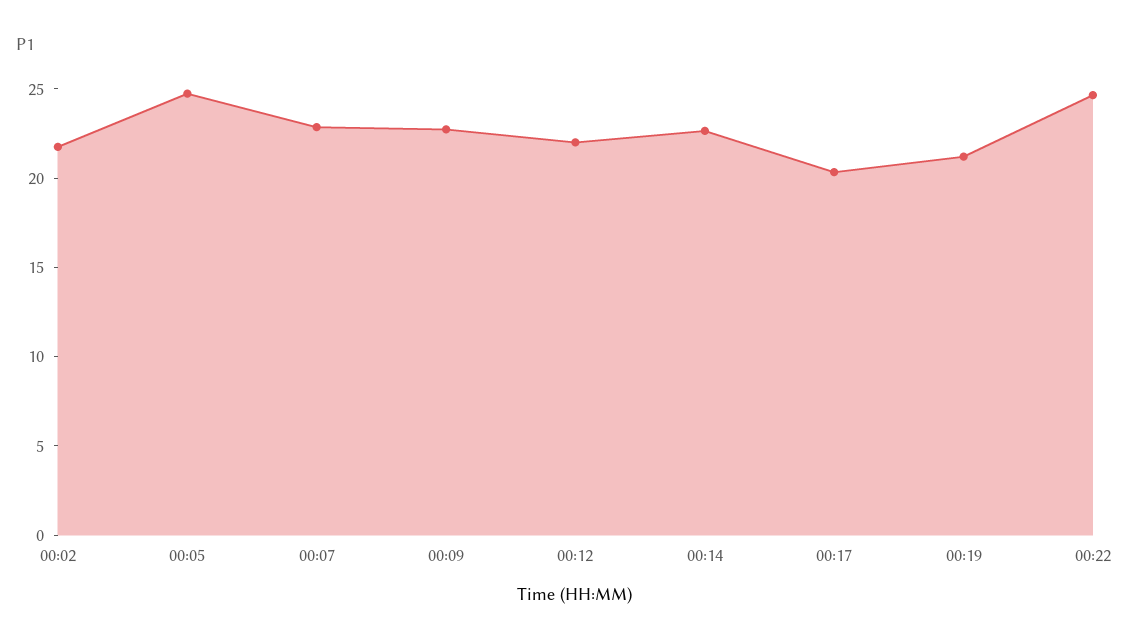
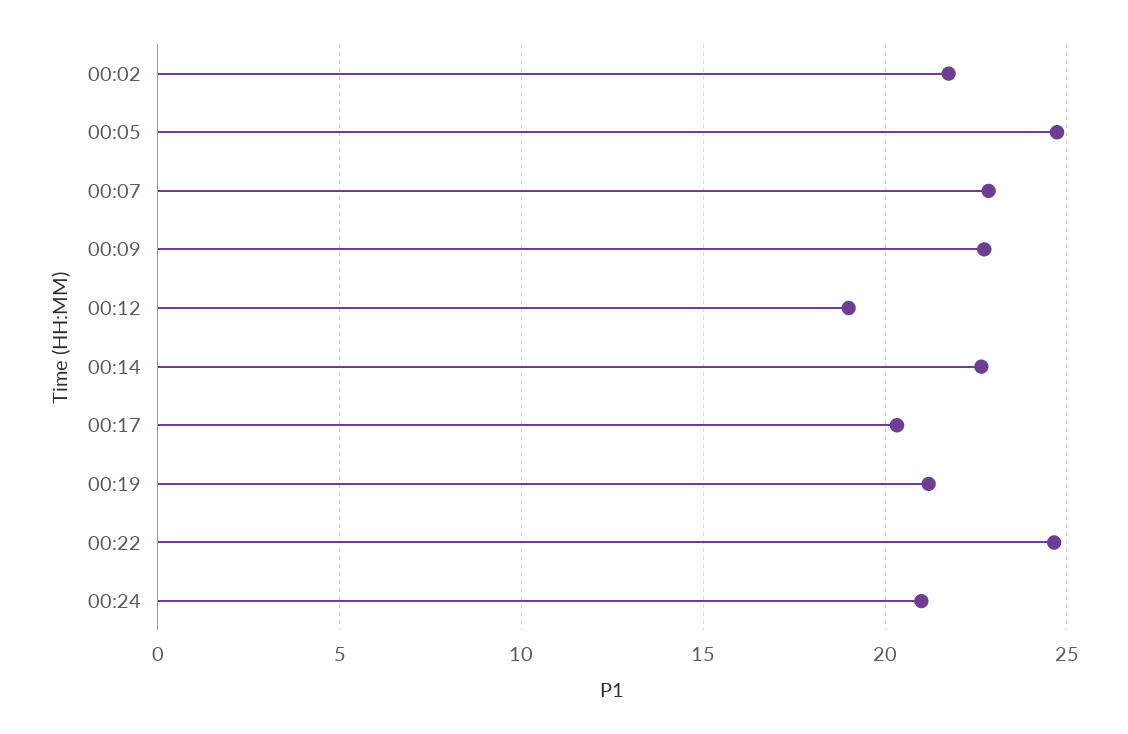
00:12: 22 -> 19
00:24: none -> 21

